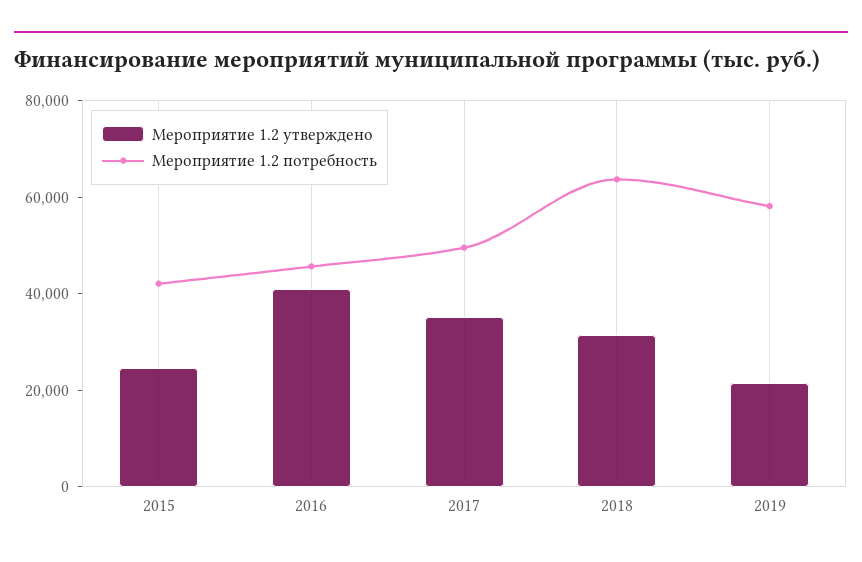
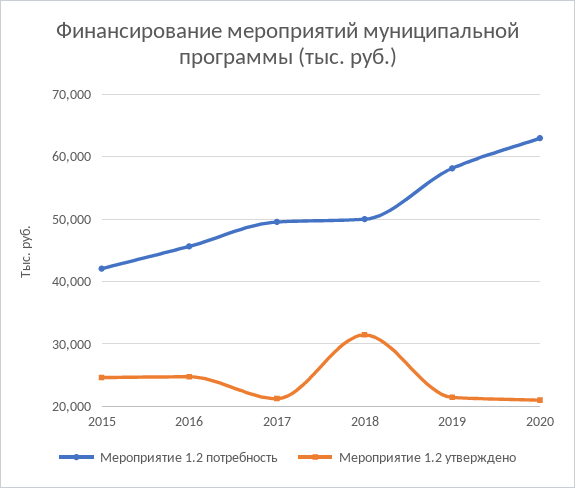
Мероприятие 1.2 утверждено, 2016: 40000 -> 25000
Мероприятие 1.2 утверждено, 2017: 35000 -> 21000
Мероприятие 1.2 потребность, 2018: 65000 -> 50000
Мероприятие 1.2 потребность, 2020: none -> 63000
Мероприятие 1.2 утверждено, 2020: none -> 21000

